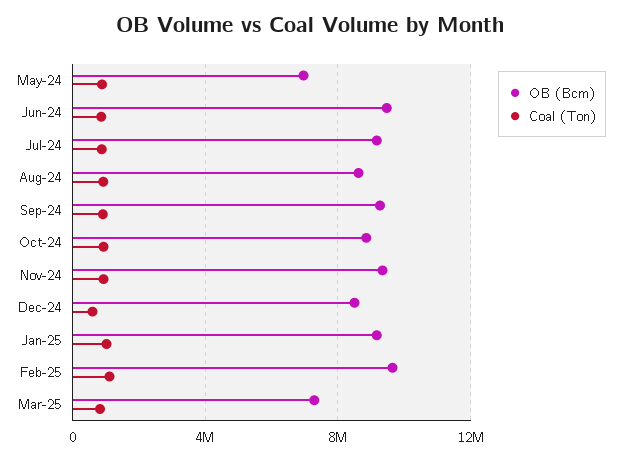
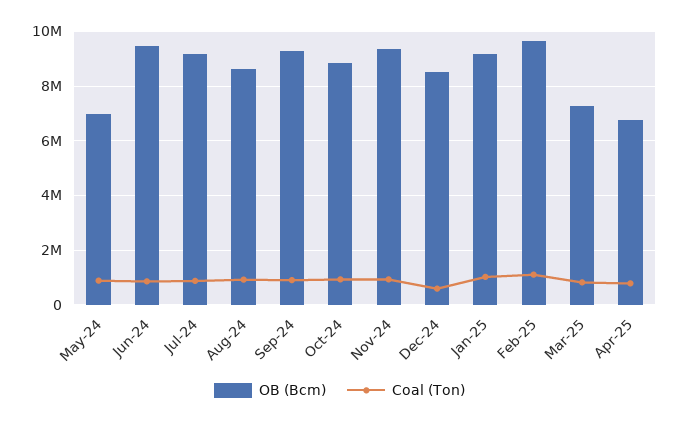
OB (Bcm), Apr-25: none -> 6750000
Coal (Ton), Apr-25: none -> 750000

